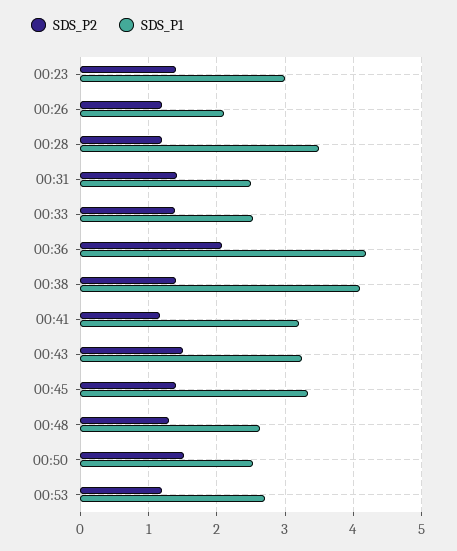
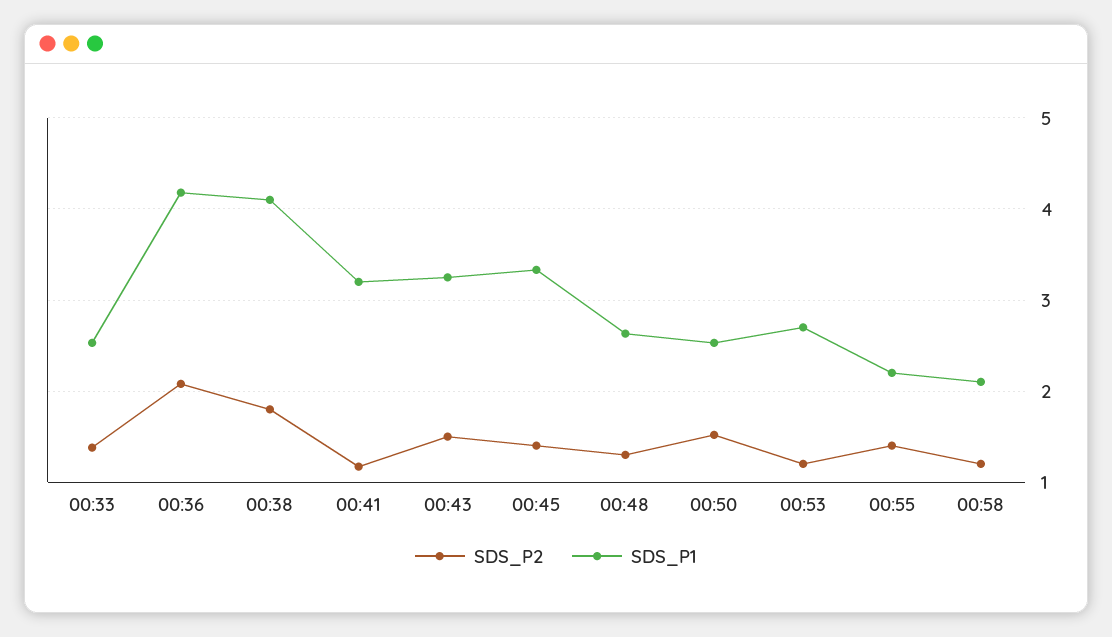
SDS_P2, 00:23: 1.4 -> none
SDS_P1, 00:23: 3 -> none
SDS_P2, 00:26: 1.2 -> none
SDS_P1, 00:26: 2.1 -> none
SDS_P2, 00:28: 1.2 -> none
SDS_P1, 00:28: 3.5 -> none
SDS_P2, 00:31: 1.4 -> none
SDS_P1, 00:31: 2.5 -> none
SDS_P2, 00:38: 1.4 -> 1.8
SDS_P2, 00:55: none -> 1.4
SDS_P1, 00:55: none -> 2.2
SDS_P2, 00:58: none -> 1.2
SDS_P1, 00:58: none -> 2.1

